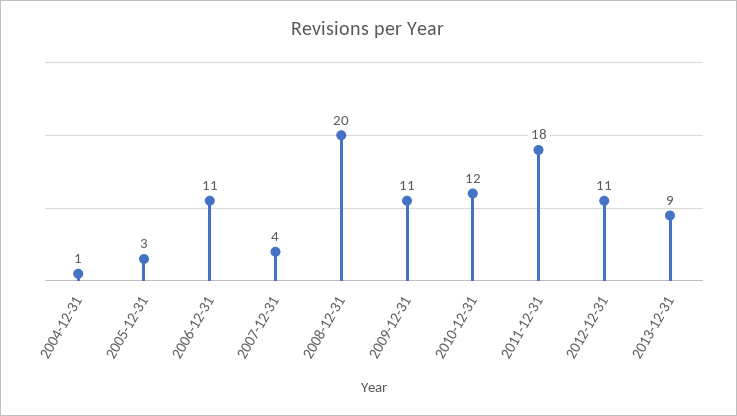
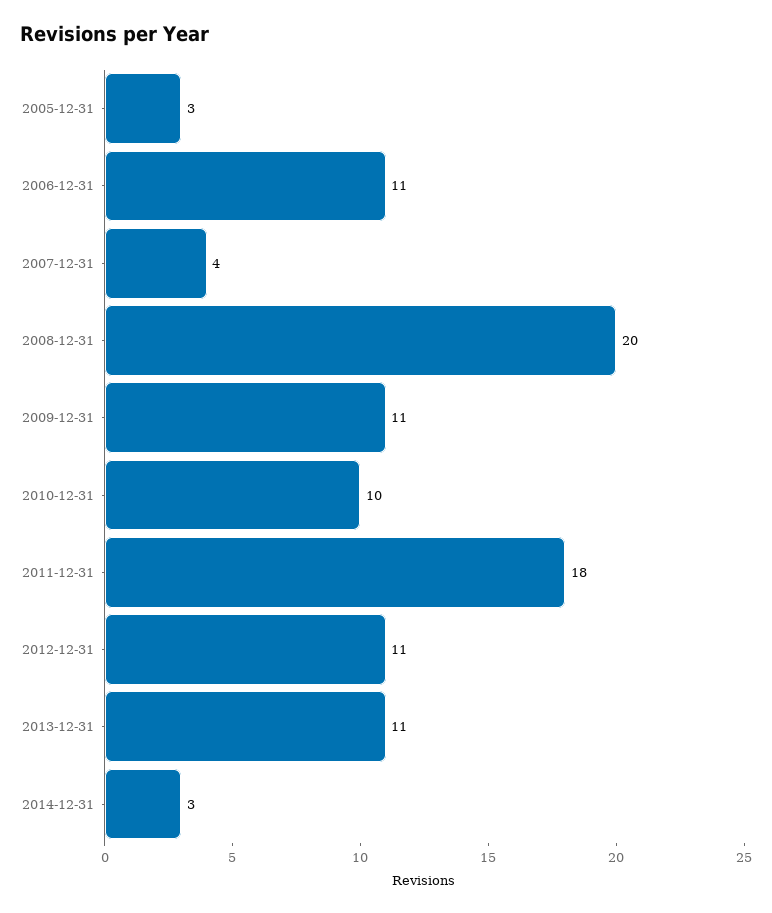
2004-12-31: 1 -> none
2010-12-31: 12 -> 10
2013-12-31: 9 -> 11
2014-12-31: none -> 3

